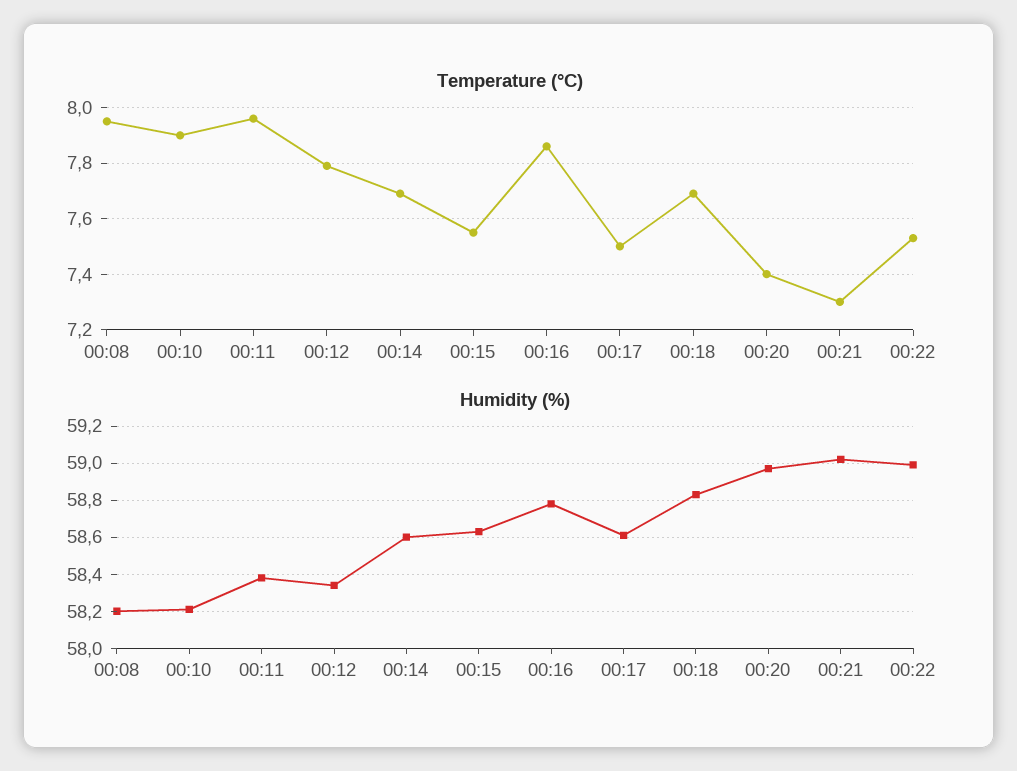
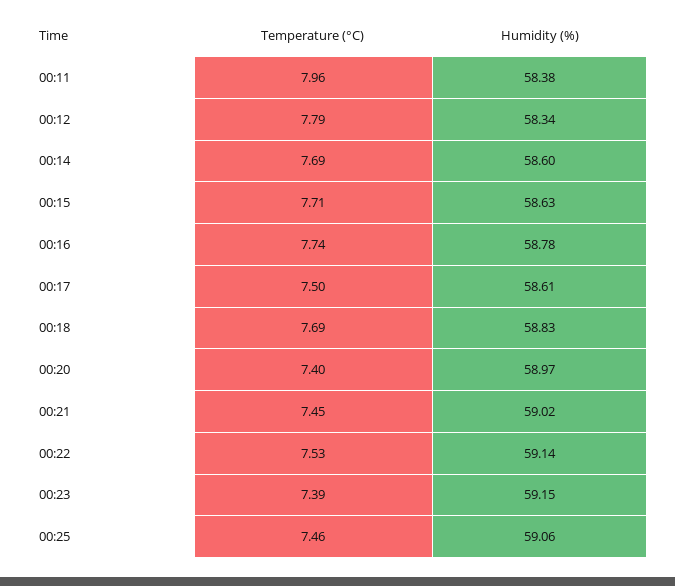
Temperature (°C), 00:08: 7.95 -> none
Temperature (°C), 00:10: 7.9 -> none
Temperature (°C), 00:15: 7.55 -> 7.71
Temperature (°C), 00:16: 7.85 -> 7.74
Temperature (°C), 00:21: 7.3 -> 7.45
Humidity (%), 00:08: 58.2 -> none
Humidity (%), 00:10: 58.2 -> none
Humidity (%), 00:22: 59 -> 59.14
Temperature (°C), 00:23: none -> 7.39
Humidity (%), 00:23: none -> 59.15
Temperature (°C), 00:25: none -> 7.46
Humidity (%), 00:25: none -> 59.06

